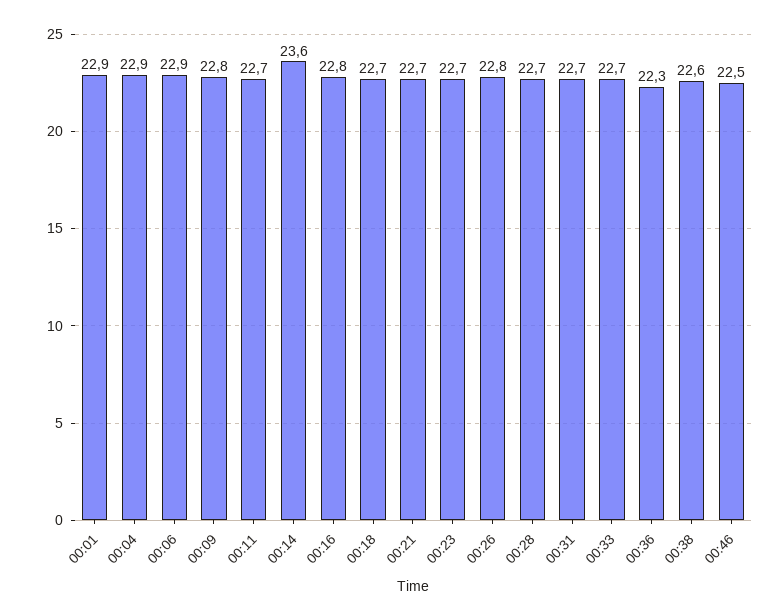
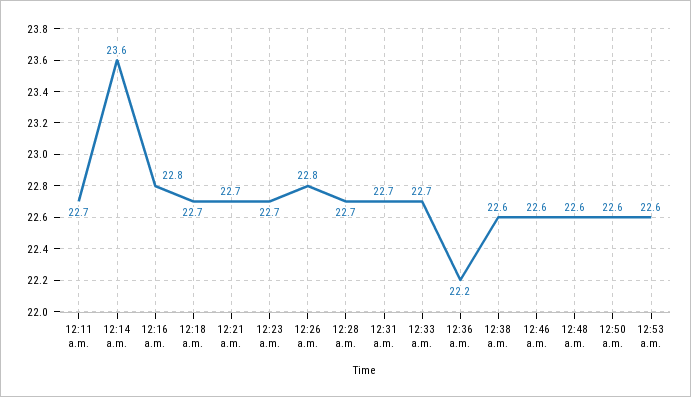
00:01: 22.9 -> none
00:04: 22.9 -> none
00:06: 22.9 -> none
00:09: 22.8 -> none
00:36: 22.3 -> 22.2
00:46: 22.5 -> 22.6
12:48 a.m.: none -> 22.6
12:50 a.m.: none -> 22.6
12:53 a.m.: none -> 22.6

